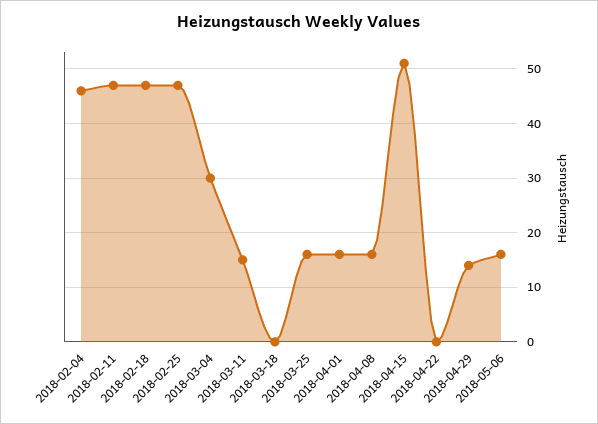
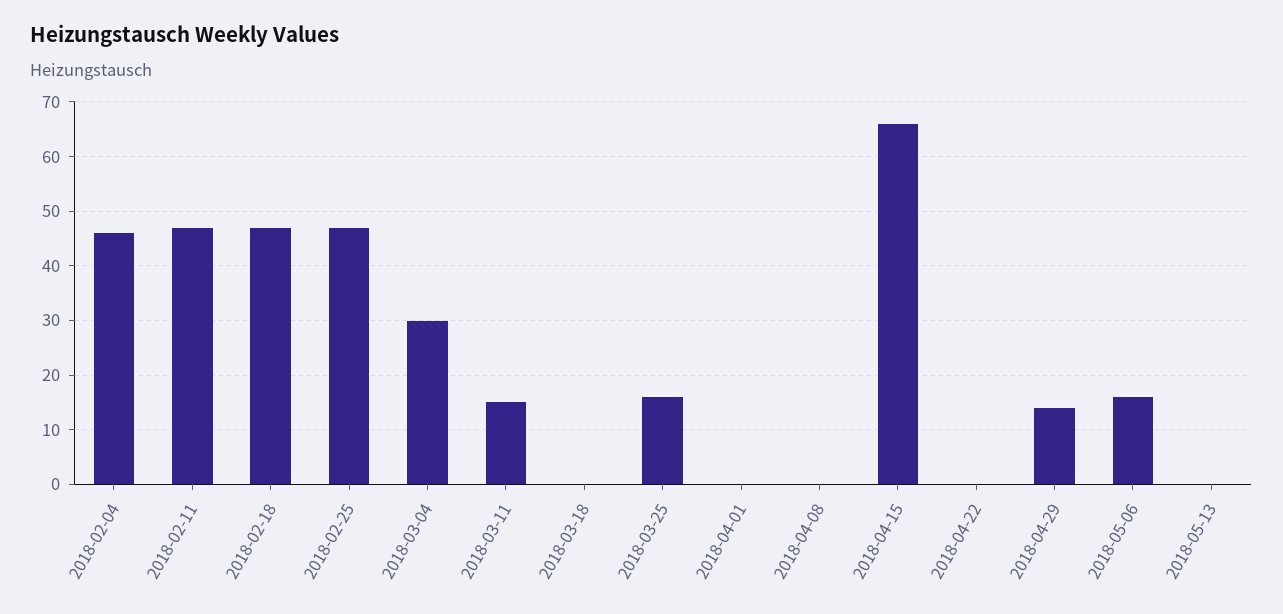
2018-04-01: 15 -> 0
2018-04-08: 15 -> 0
2018-04-15: 50 -> 65
2018-05-13: none -> 0

